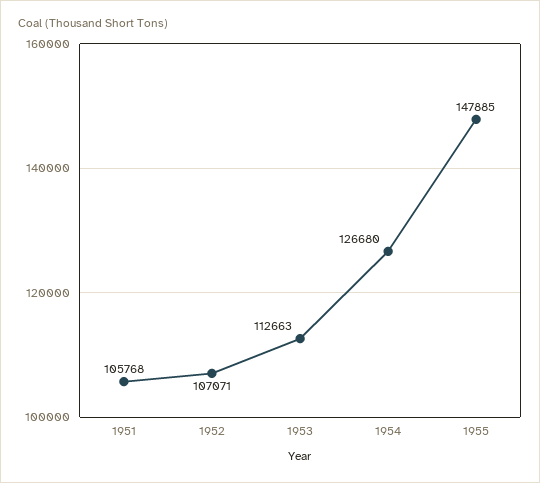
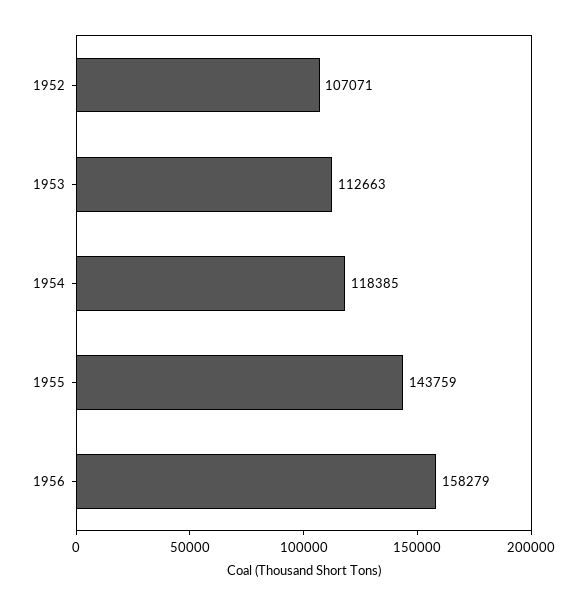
1951: 105768 -> none
1954: 126680 -> 118385
1955: 147885 -> 143759
1956: none -> 158279

